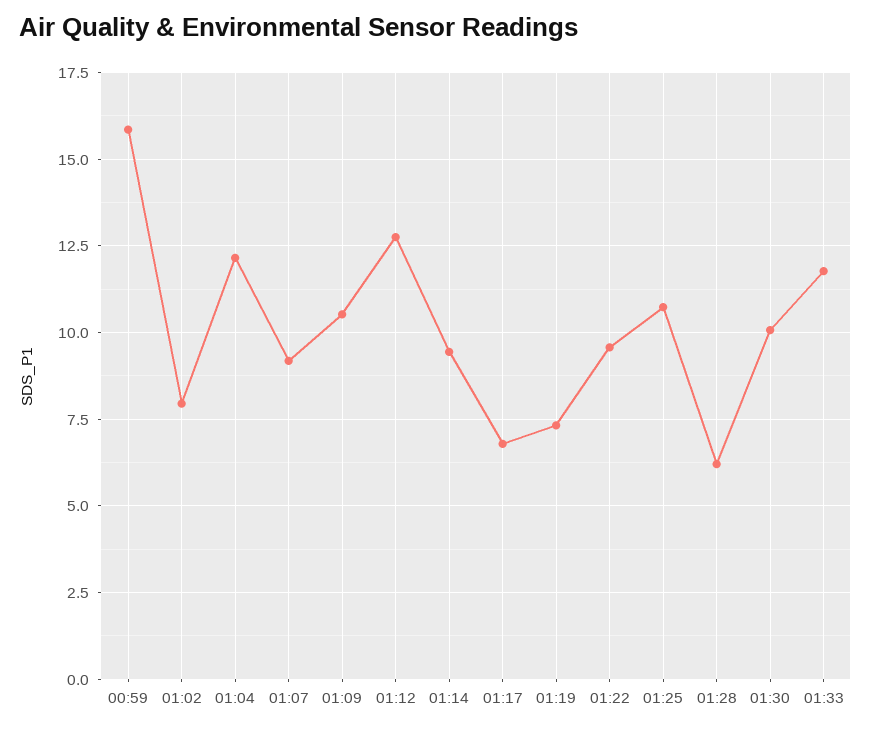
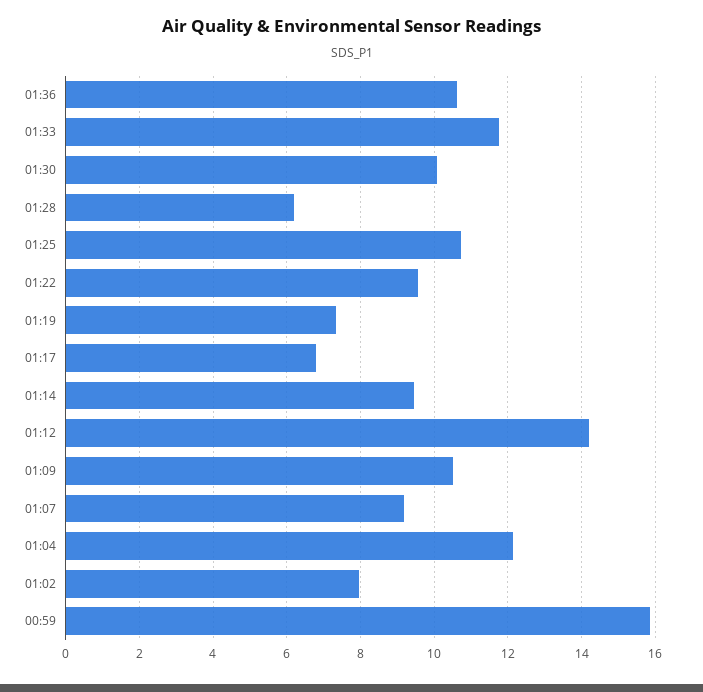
01:12: 12.75 -> 14.2
01:36: none -> 10.6

